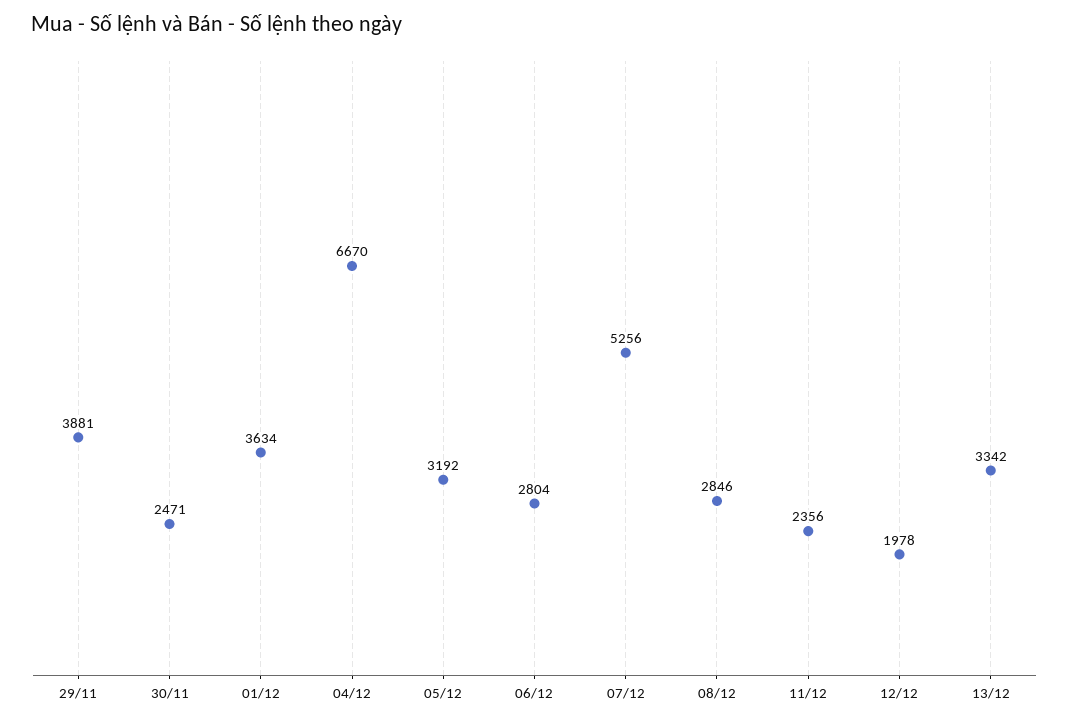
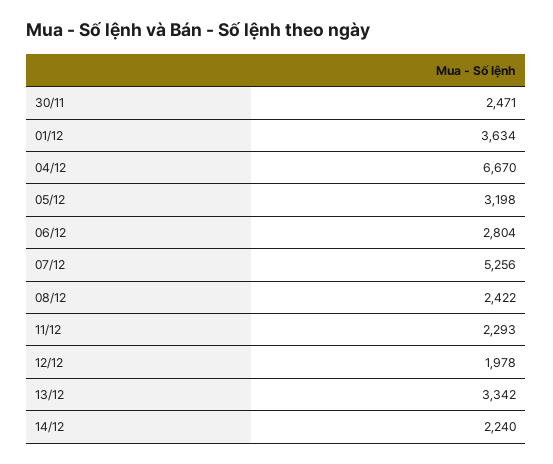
29/11: 3881 -> none
05/12: 3192 -> 3198
08/12: 2846 -> 2422
11/12: 2356 -> 2293
14/12: none -> 2240

